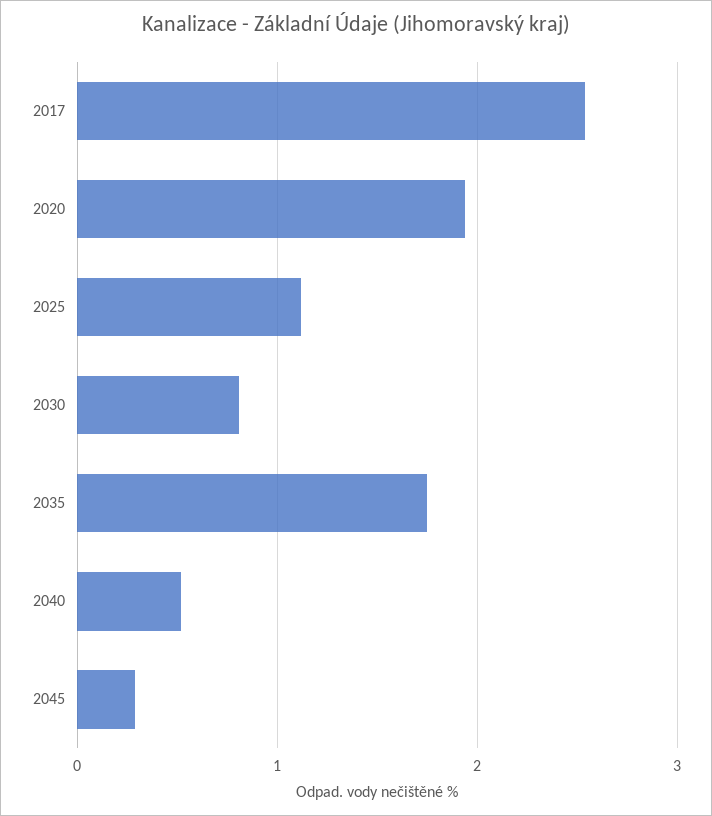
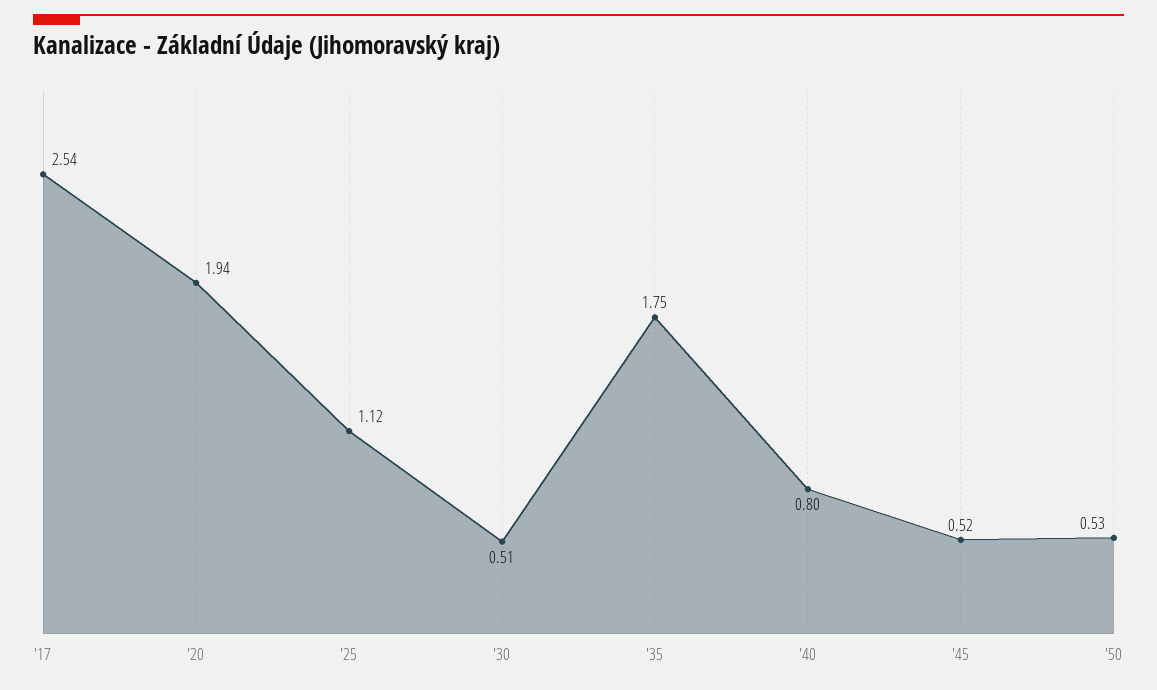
2030: 0.8 -> 0.51
2040: 0.5 -> 0.8
2045: 0.3 -> 0.52
'50: none -> 0.53

